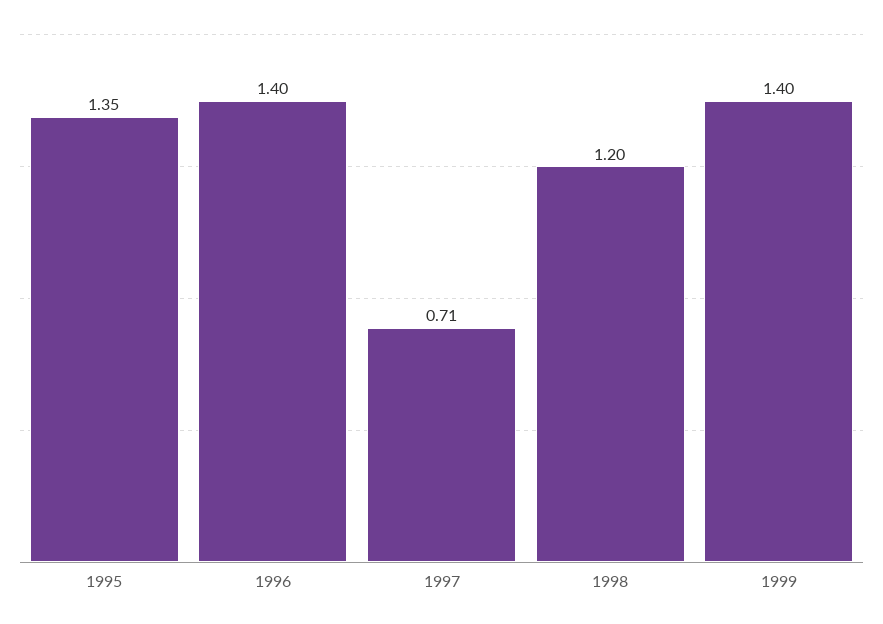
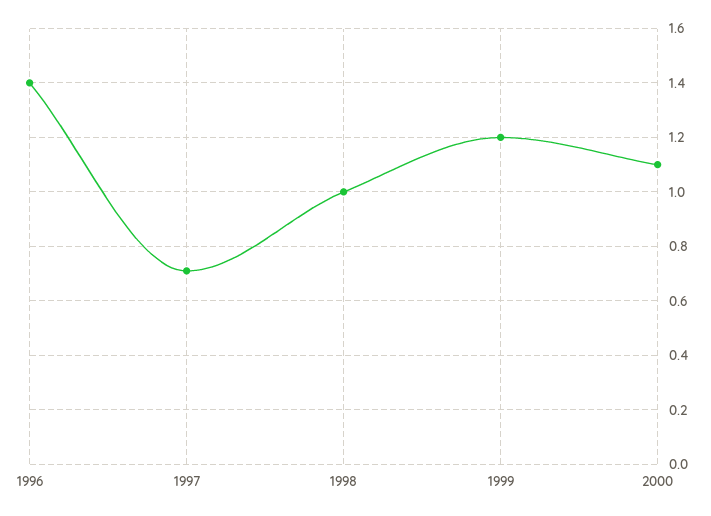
1995: 1.35 -> none
1998: 1.2 -> 1
1999: 1.4 -> 1.2
2000: none -> 1.1

